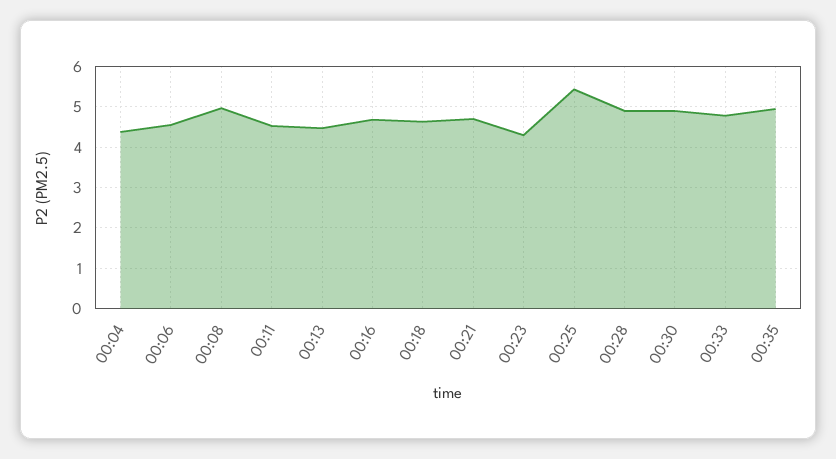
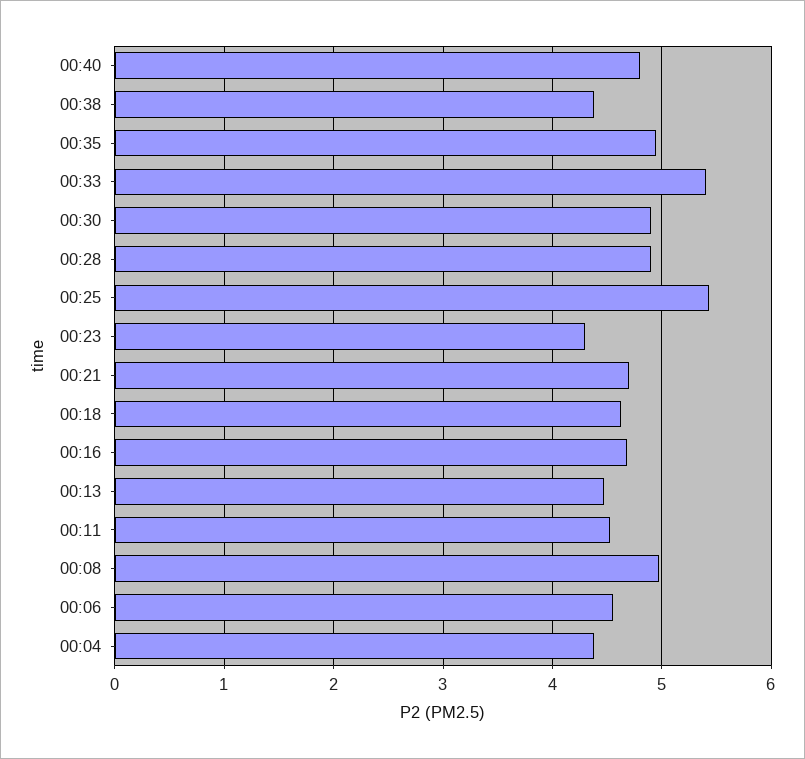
00:33: 4.8 -> 5.4
00:40: none -> 4.8
00:38: none -> 4.4

